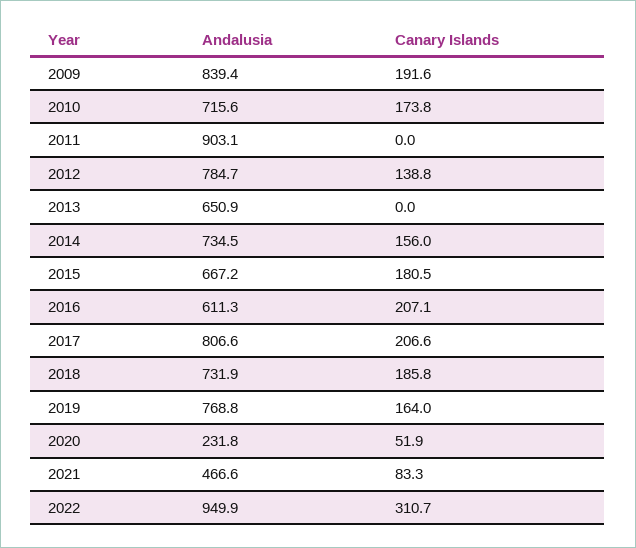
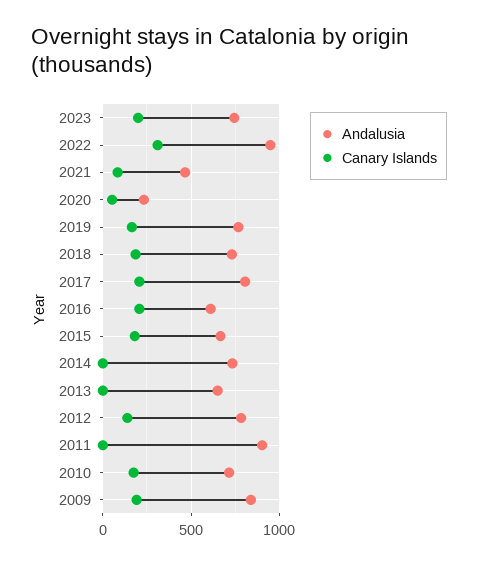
Canary Islands, 2014: 156 -> 0
Andalusia, 2023: none -> 750
Canary Islands, 2023: none -> 200

